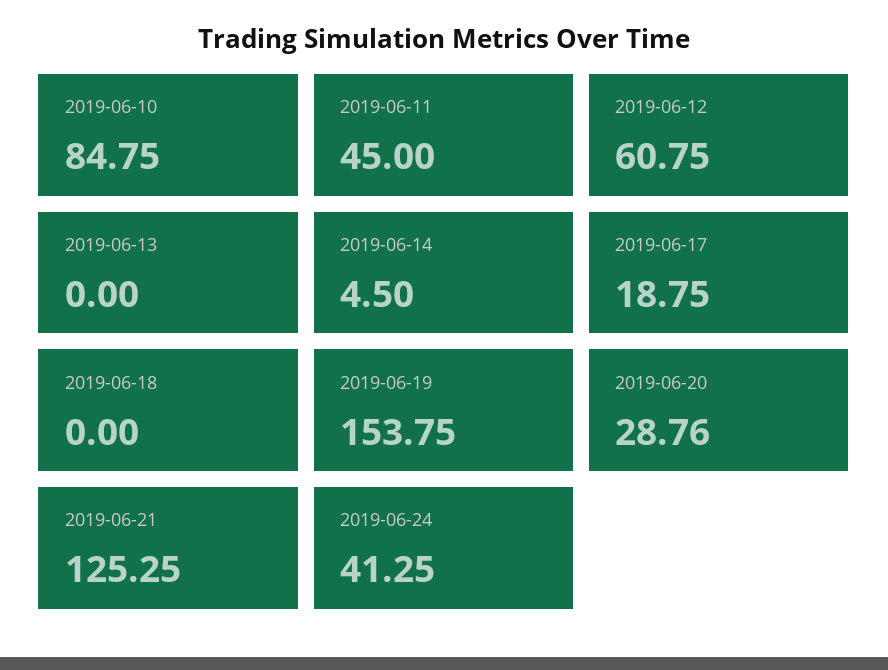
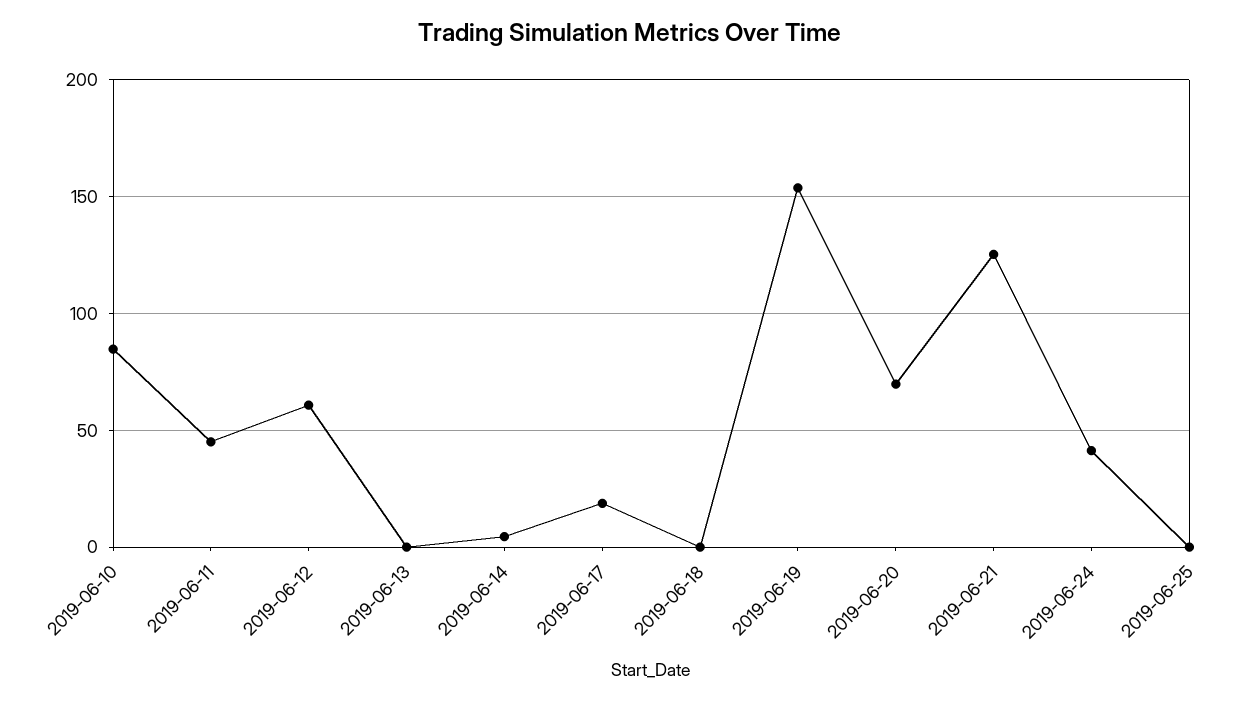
2019-06-20: 28.76 -> 70
2019-06-25: none -> 0

